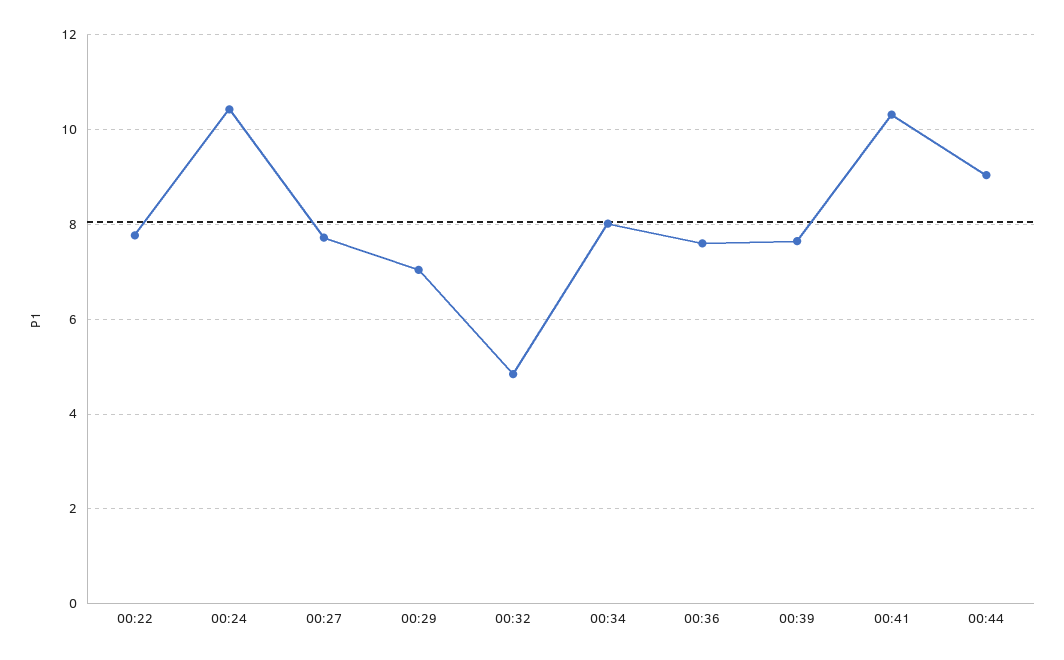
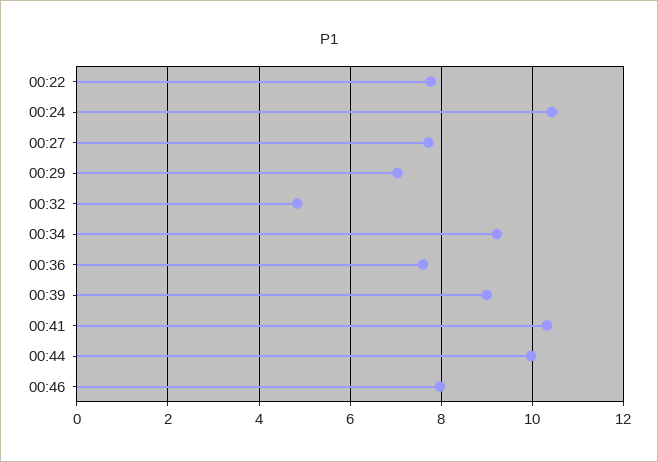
00:34: 8 -> 9.2
00:39: 7.6 -> 9
00:44: 9 -> 10
00:46: none -> 8

